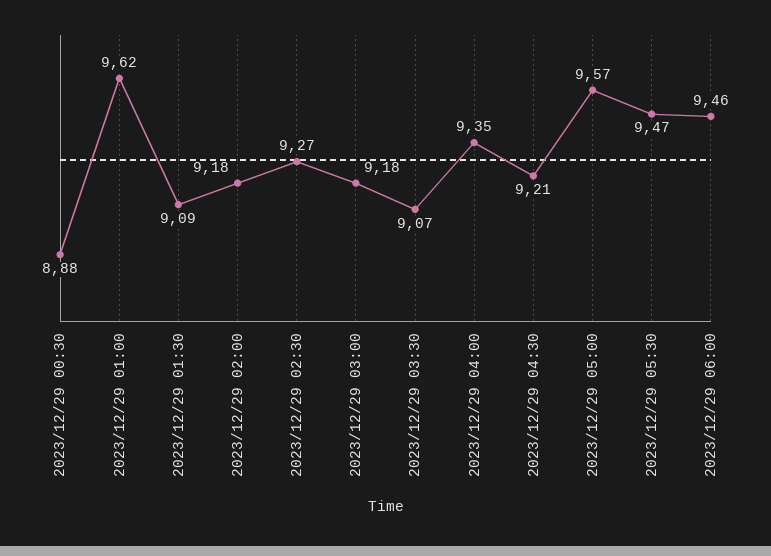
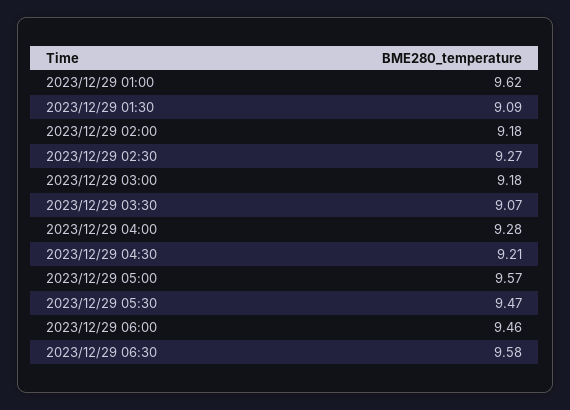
2023/12/29 00:30: 8.88 -> none
2023/12/29 04:00: 9.35 -> 9.28
2023/12/29 06:30: none -> 9.58

